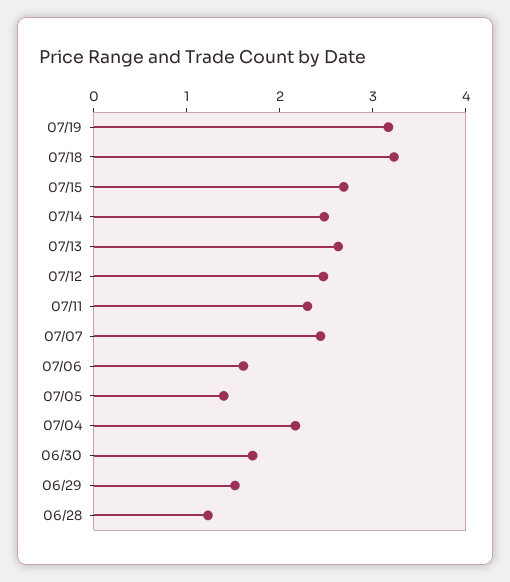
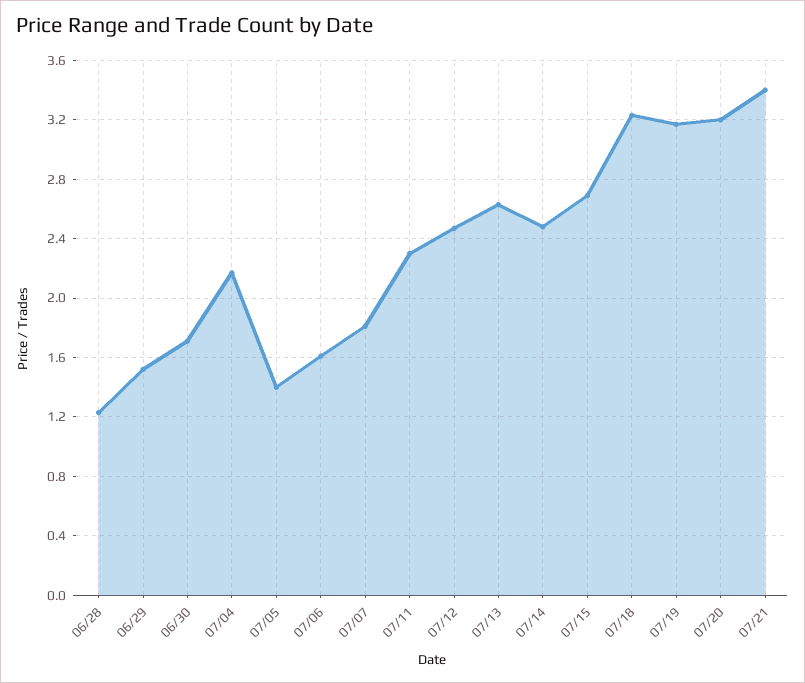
07/07: 2.4 -> 1.8
07/20: none -> 3.2
07/21: none -> 3.4

